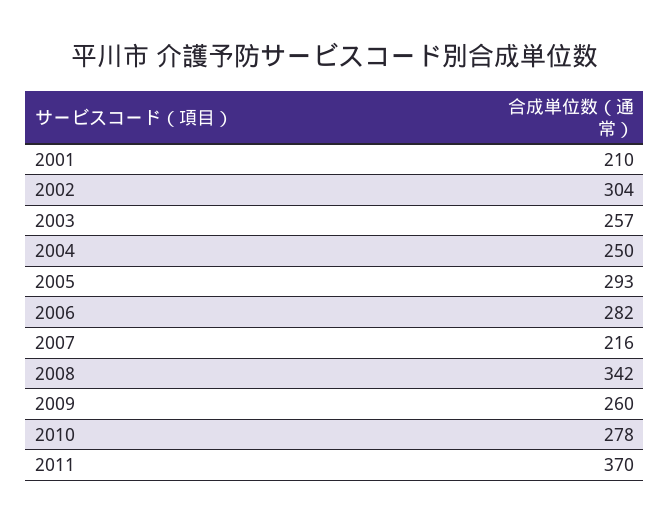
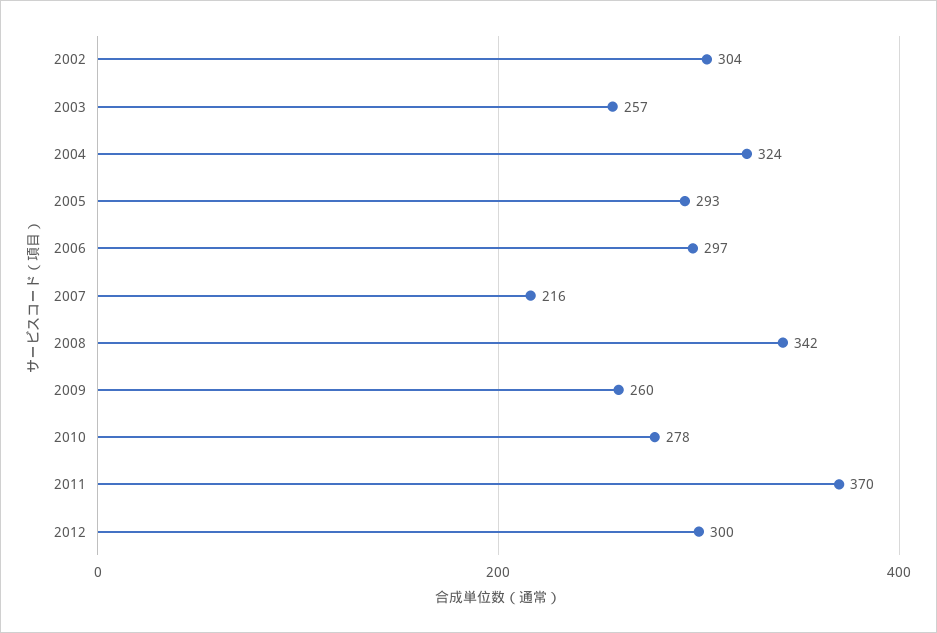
2001: 210 -> none
2004: 250 -> 324
2006: 282 -> 297
2012: none -> 300

